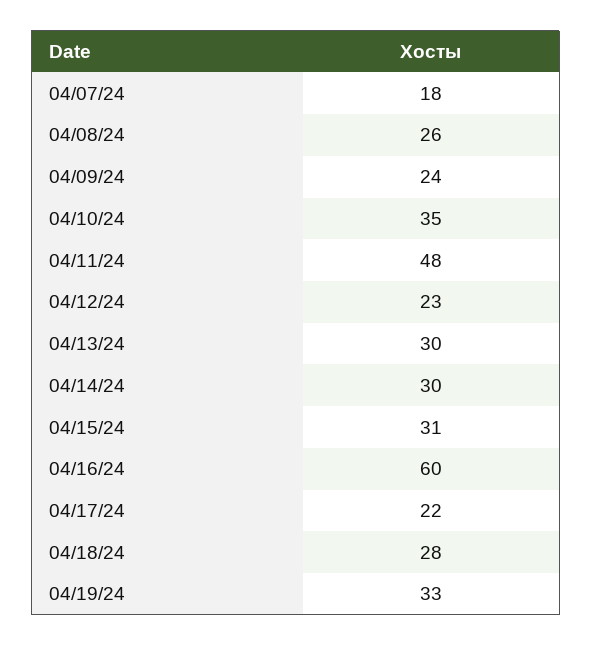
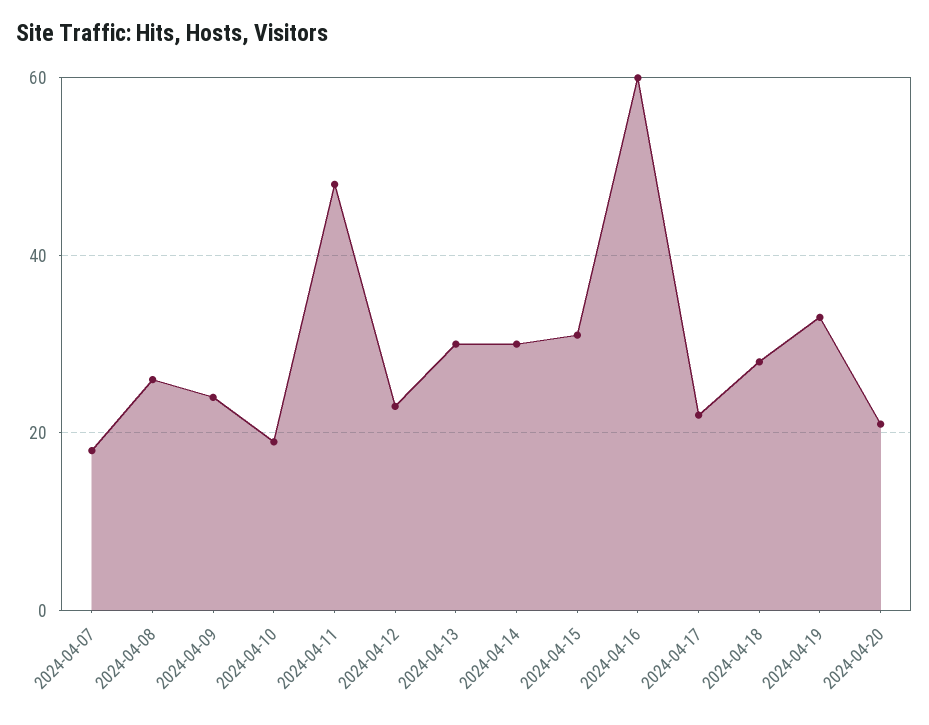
04/10/24: 35 -> 20
2024-04-20: none -> 20

